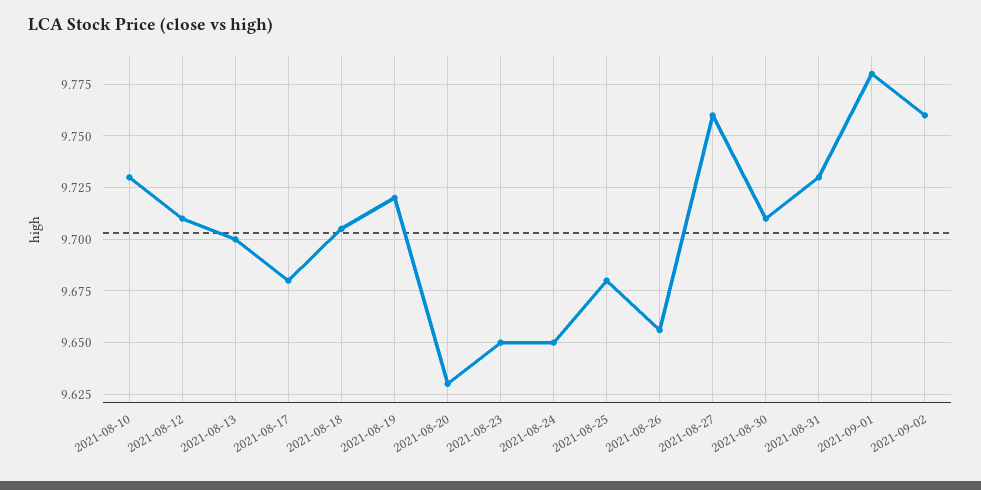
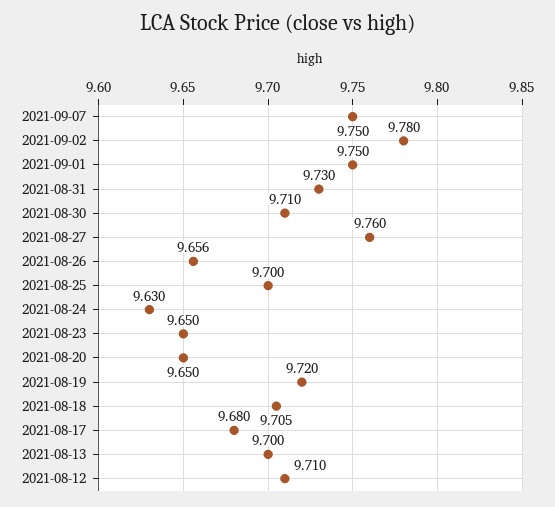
2021-08-10: 9.73 -> none
2021-08-20: 9.63 -> 9.65
2021-08-24: 9.65 -> 9.63
2021-08-25: 9.68 -> 9.7
2021-09-01: 9.78 -> 9.75
2021-09-02: 9.76 -> 9.78
2021-09-07: none -> 9.75

